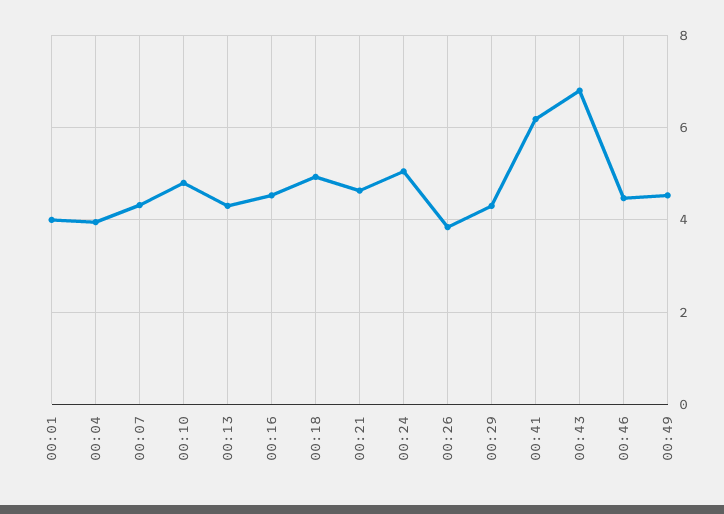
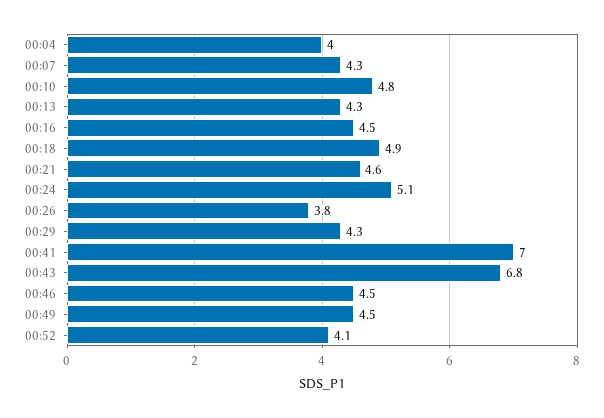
00:01: 4 -> none
00:41: 6.2 -> 7
00:52: none -> 4.1

